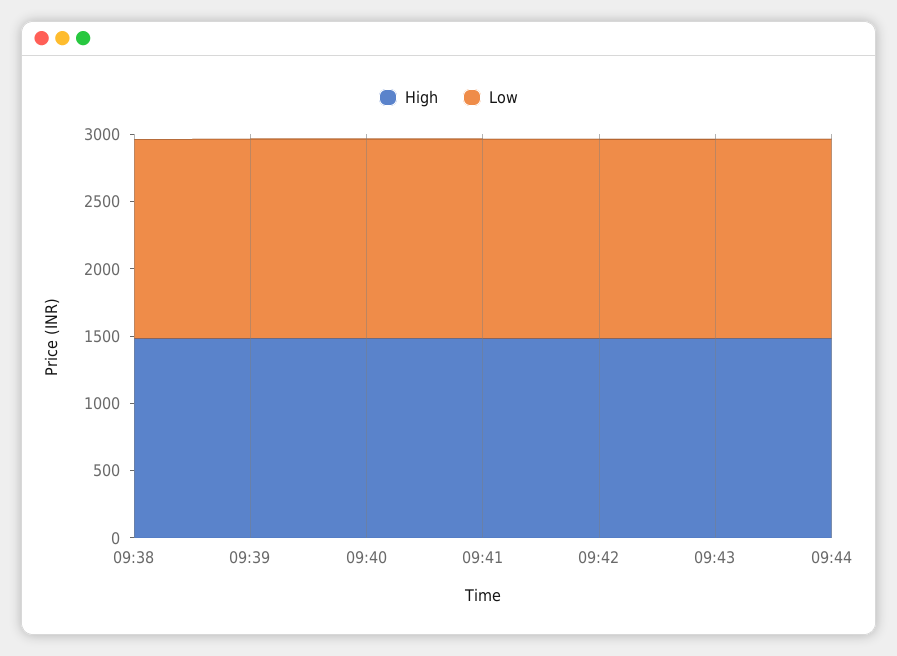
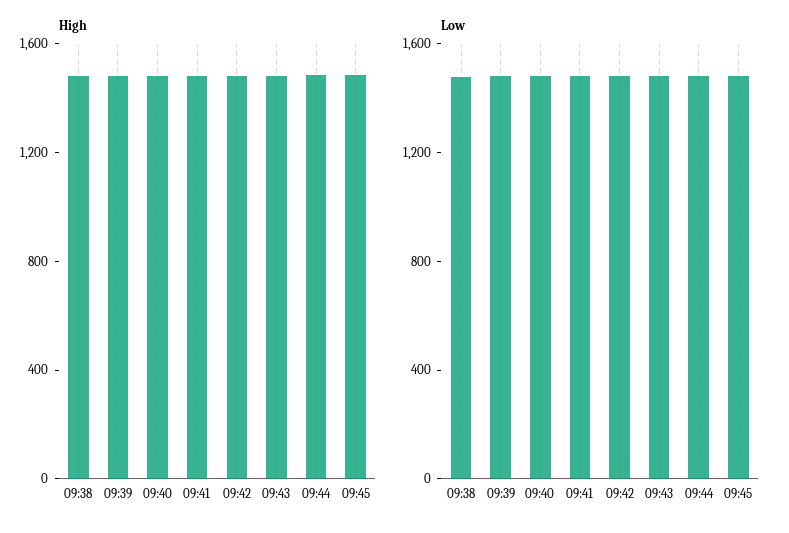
High, 09:45: none -> 1500
Low, 09:45: none -> 1500

